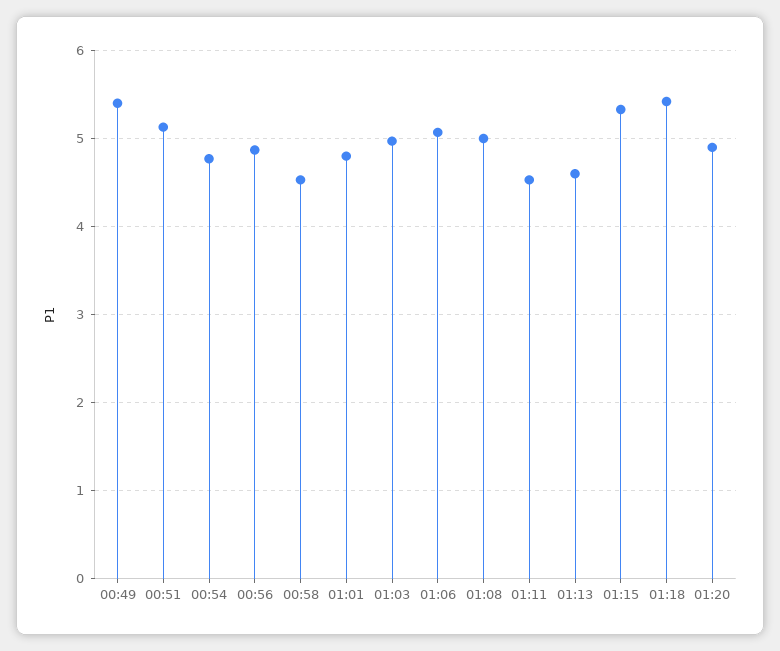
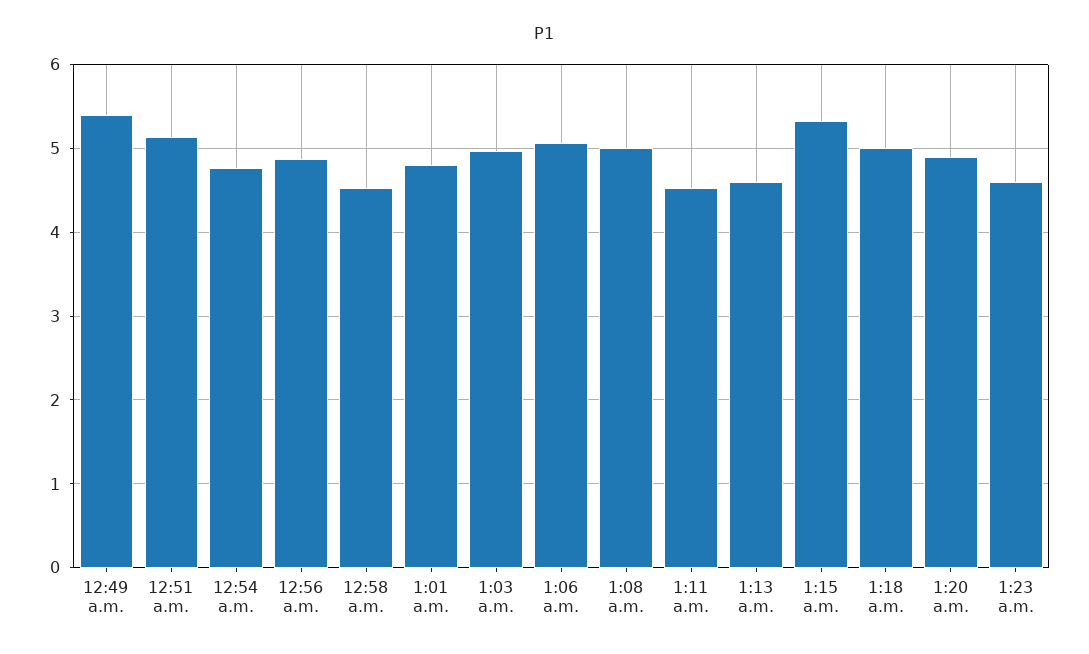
01:18: 5.4 -> 5
1:23 a.m.: none -> 4.6

